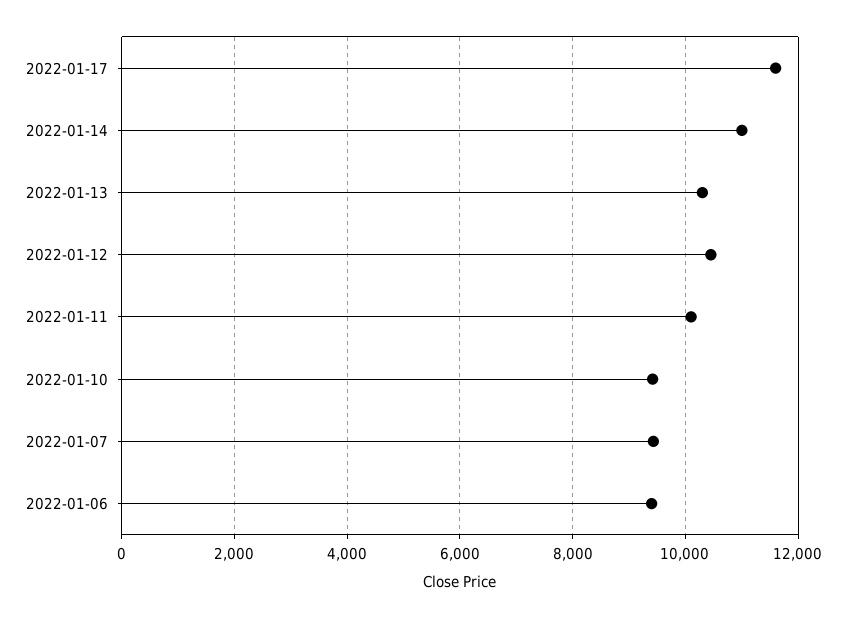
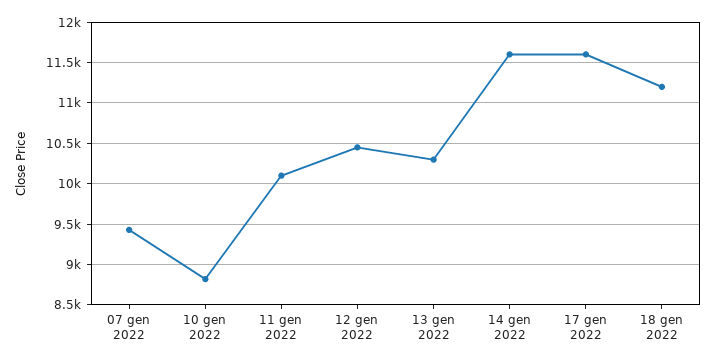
2022-01-14: 11000 -> 11600
2022-01-10: 9400 -> 8800
2022-01-06: 9400 -> none
18 gen 2022: none -> 11200

